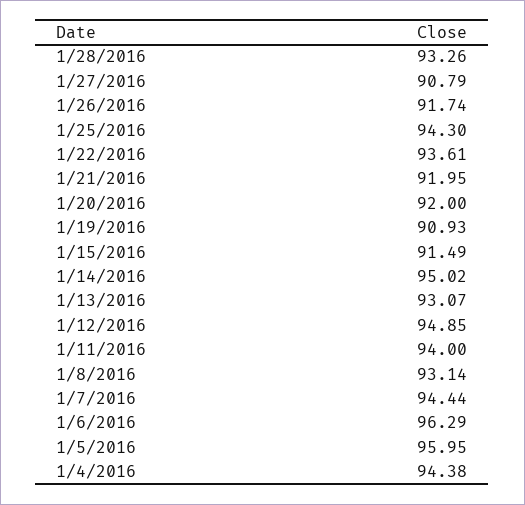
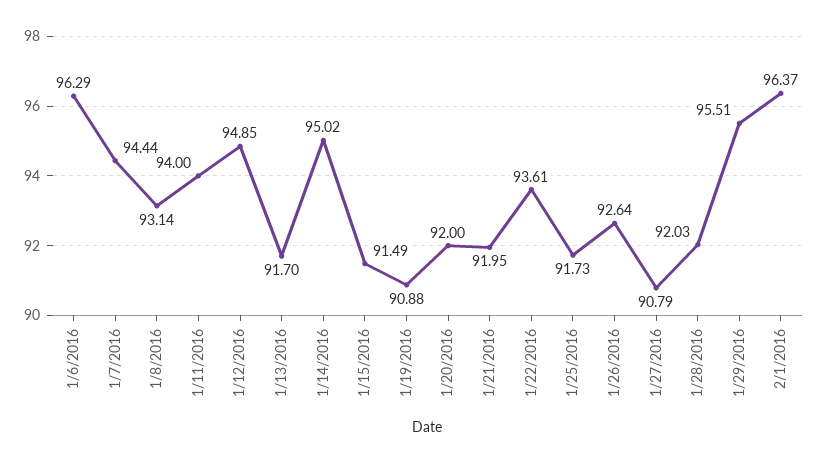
1/28/2016: 93.26 -> 92.03
1/26/2016: 91.74 -> 92.64
1/25/2016: 94.3 -> 91.73
1/19/2016: 90.93 -> 90.88
1/13/2016: 93.07 -> 91.7
1/5/2016: 95.95 -> none
1/4/2016: 94.38 -> none
1/29/2016: none -> 95.51
2/1/2016: none -> 96.37

